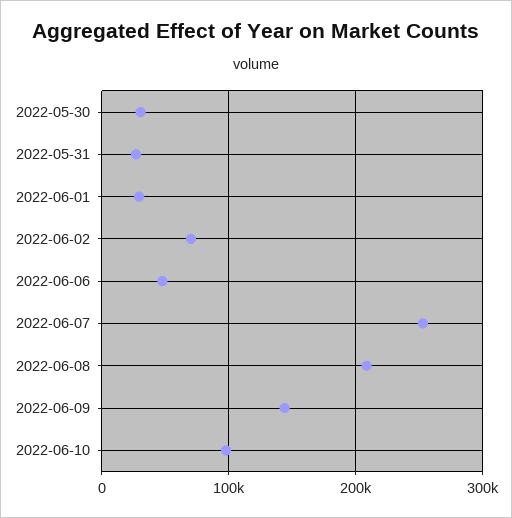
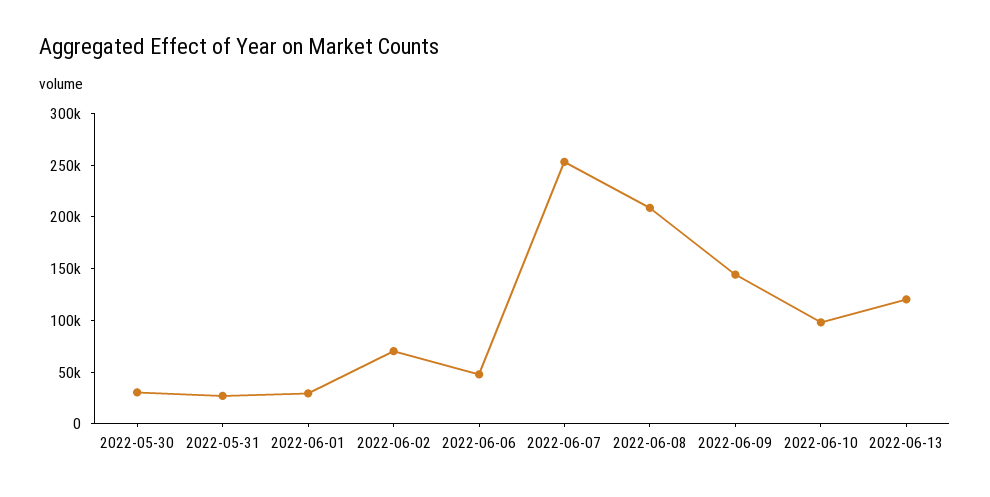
2022-06-13: none -> 120000

